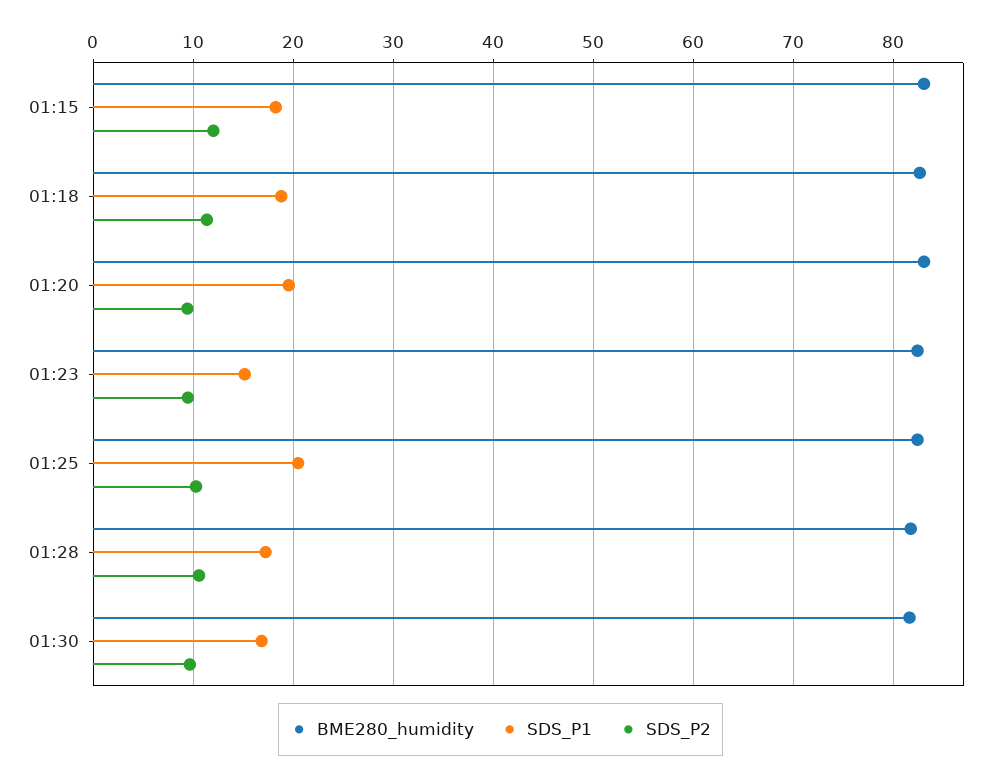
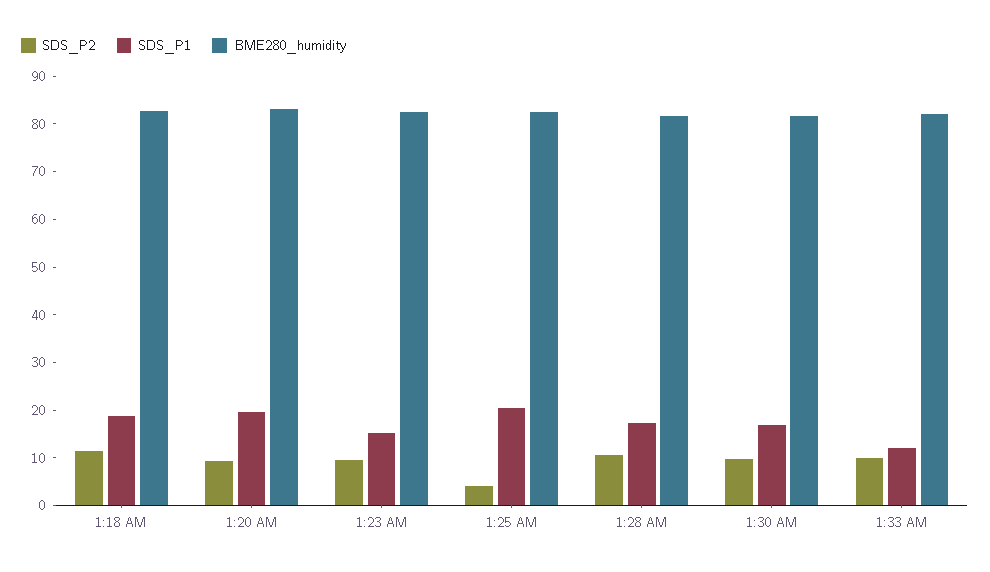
BME280_humidity, 01:15: 83 -> none
SDS_P1, 01:15: 18 -> none
SDS_P2, 01:15: 12 -> none
SDS_P2, 01:25: 10 -> 4
SDS_P2, 1:33 AM: none -> 10
SDS_P1, 1:33 AM: none -> 12
BME280_humidity, 1:33 AM: none -> 82

